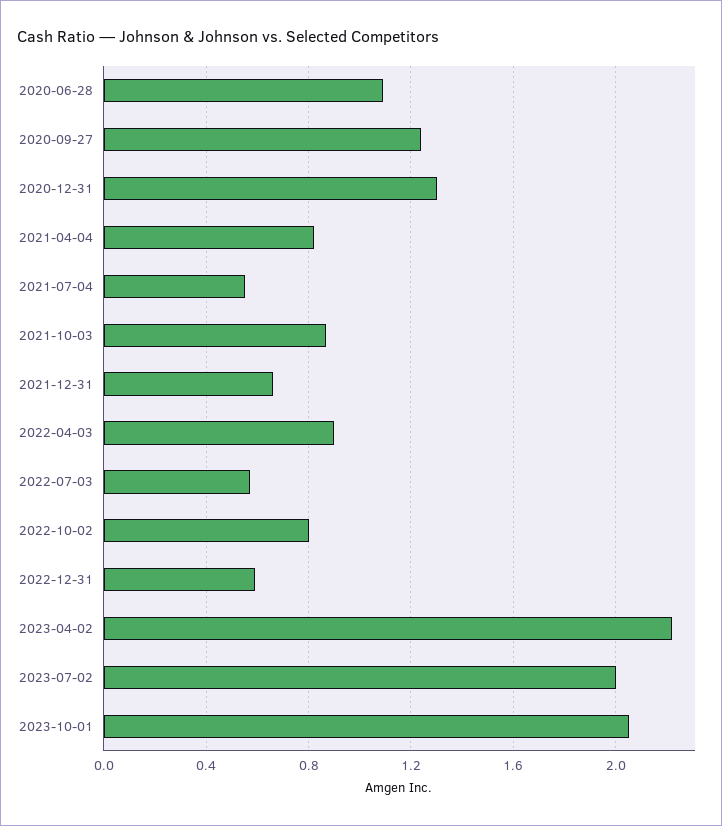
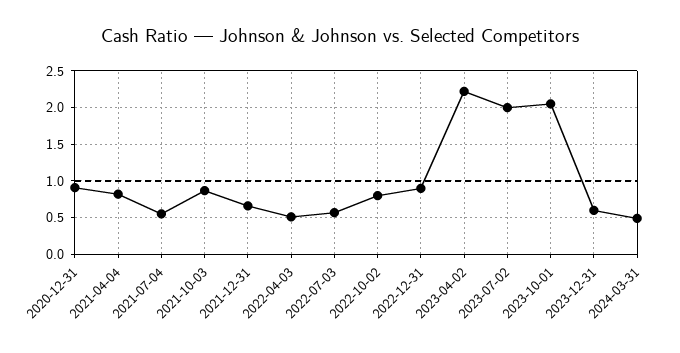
2020-06-28: 1.1 -> none
2020-09-27: 1.25 -> none
2020-12-31: 1.3 -> 0.9
2022-04-03: 0.9 -> 0.5
2022-12-31: 0.6 -> 0.9
2023-12-31: none -> 0.6
2024-03-31: none -> 0.5

